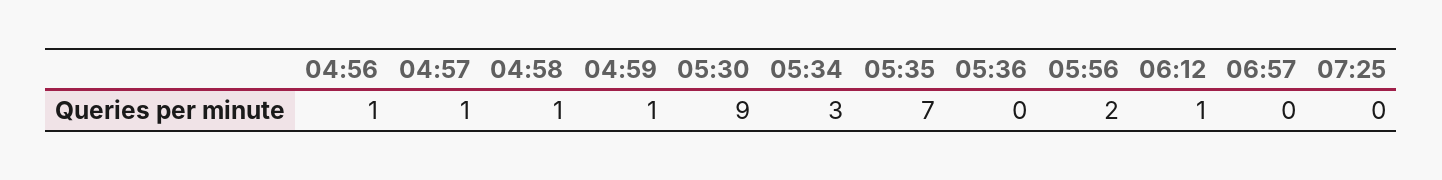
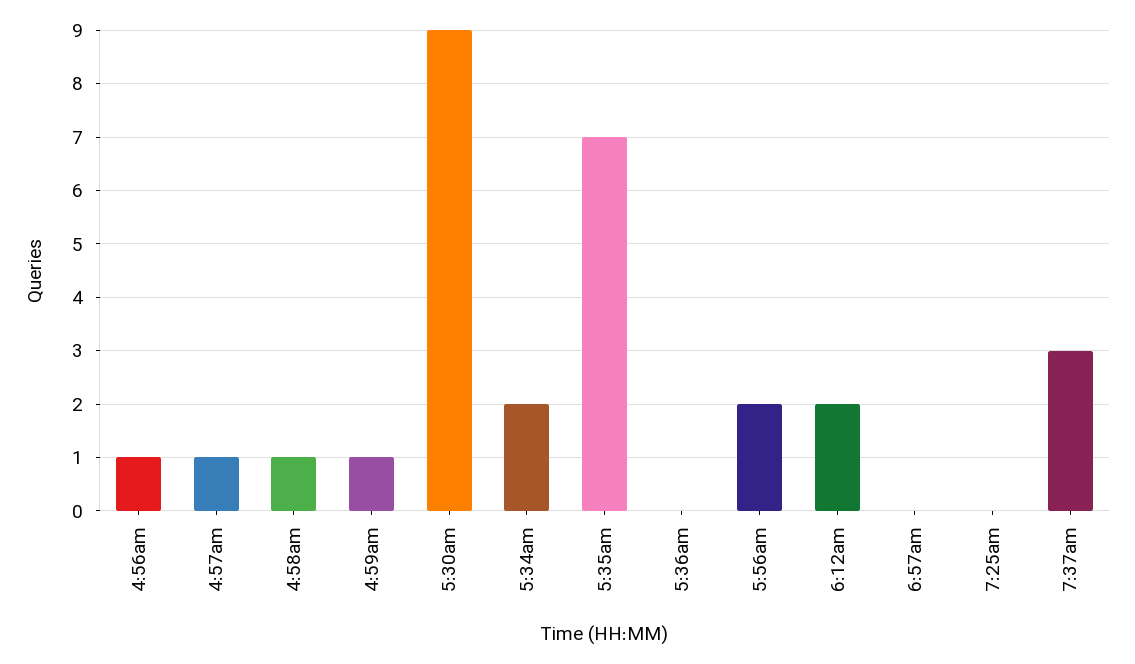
05:34: 3 -> 2
06:12: 1 -> 2
7:37am: none -> 3

